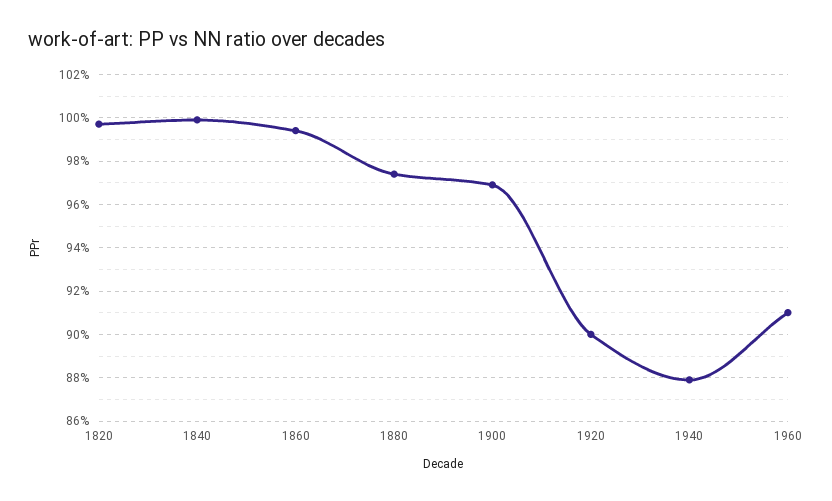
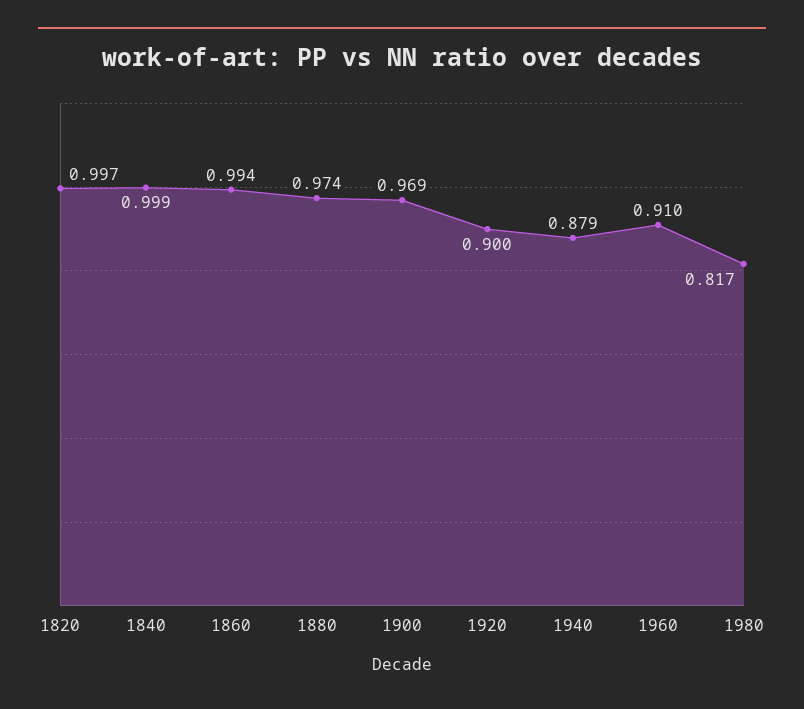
1980: none -> 0.817

